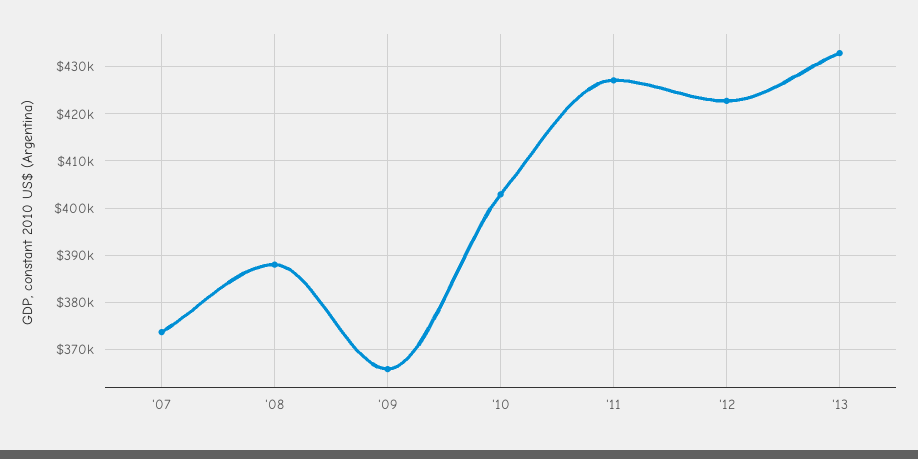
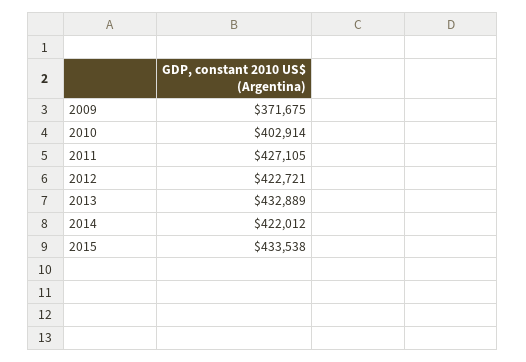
'07: 374000 -> none
'08: 388000 -> none
'09: 366000 -> 371675
2014: none -> 422012
2015: none -> 433538

